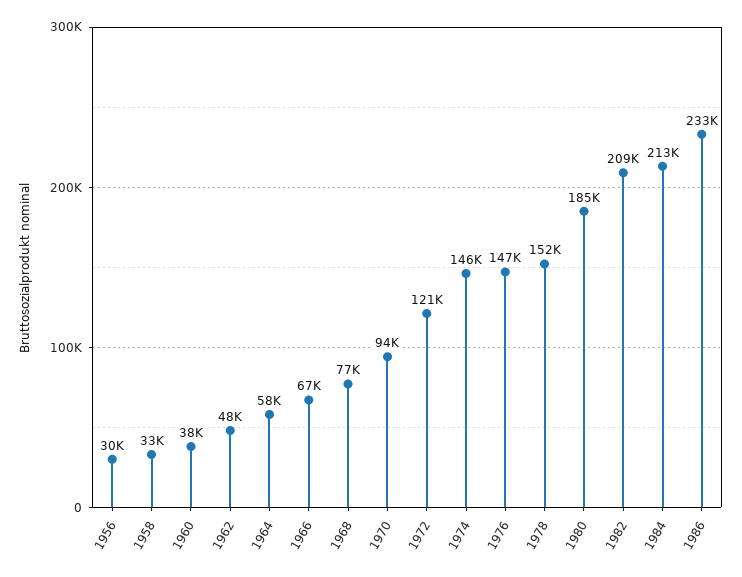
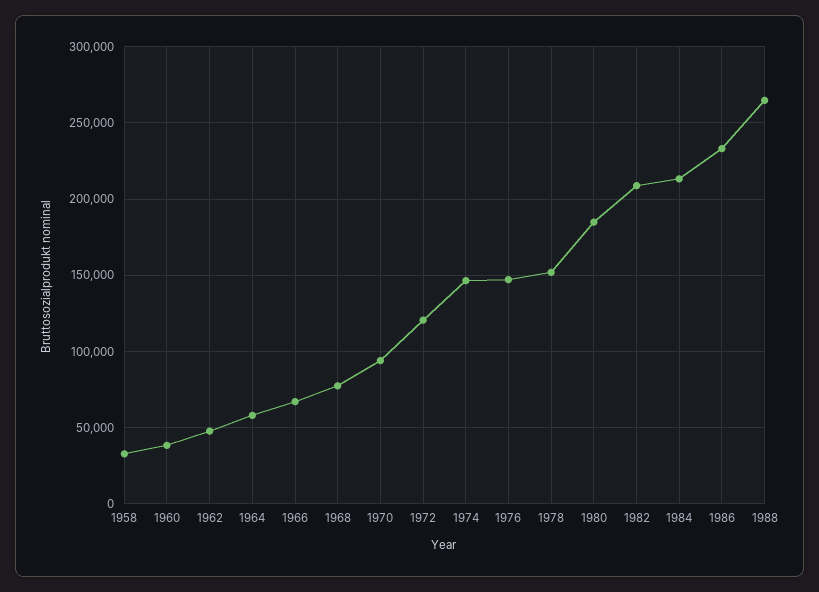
1956: 30000 -> none
1988: none -> 265000

